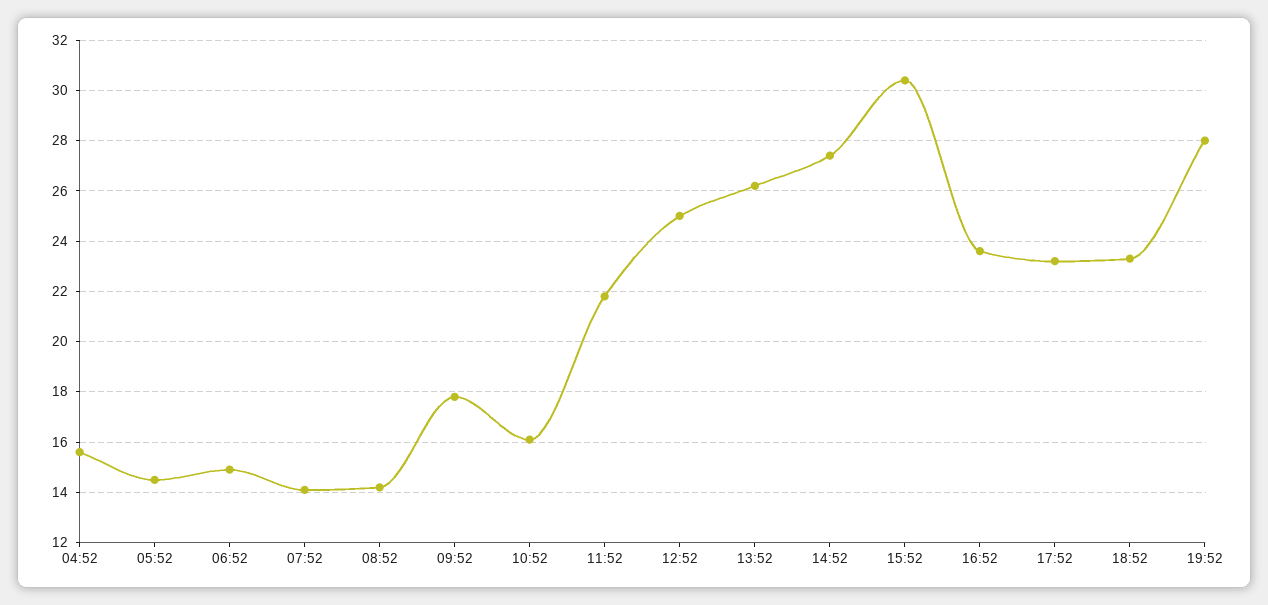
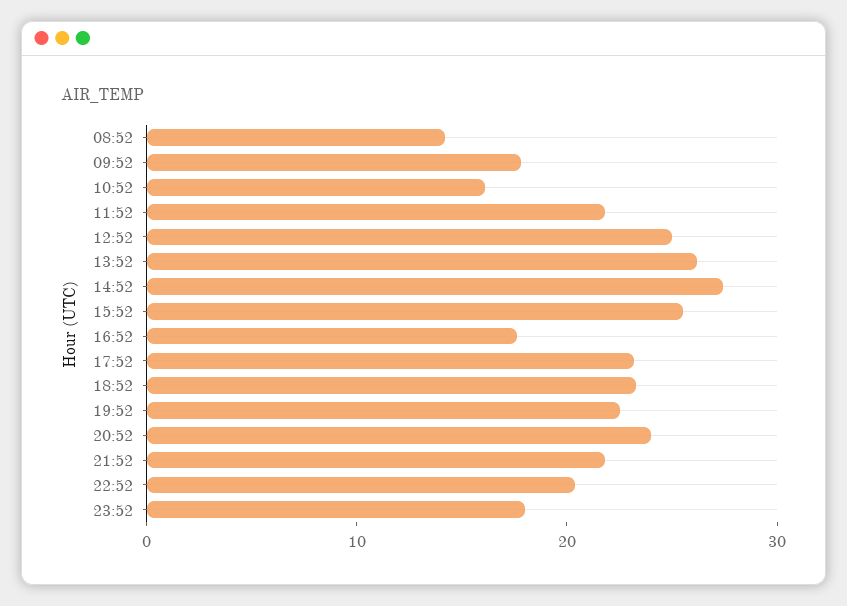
04:52: 15.5 -> none
05:52: 14.5 -> none
06:52: 15 -> none
07:52: 14 -> none
15:52: 30.5 -> 26
16:52: 23.5 -> 18
19:52: 28 -> 22
20:52: none -> 24
21:52: none -> 22
22:52: none -> 20
23:52: none -> 18

